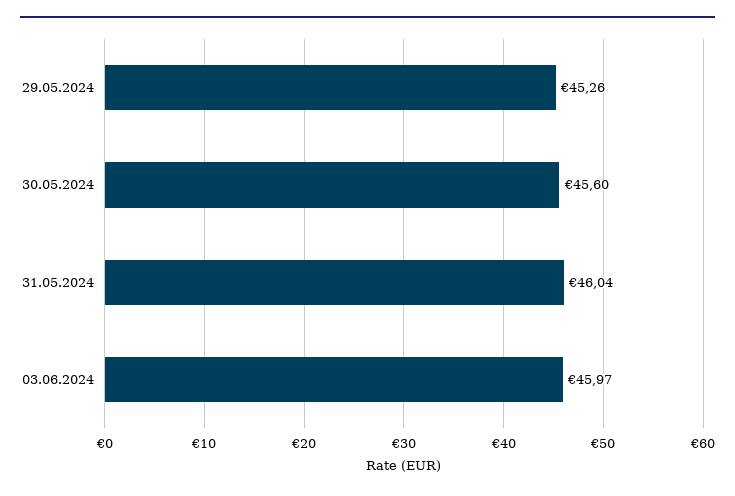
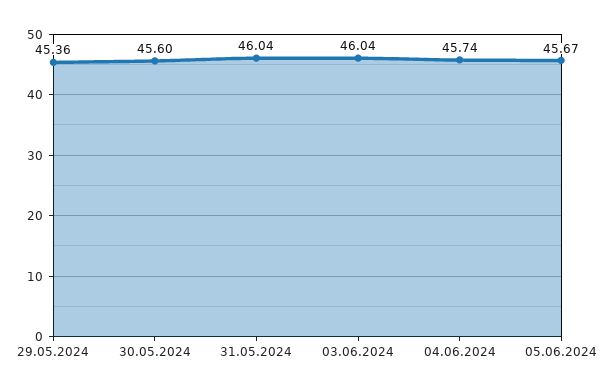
29.05.2024: 45.26 -> 45.36
03.06.2024: 45.97 -> 46.04
04.06.2024: none -> 45.74
05.06.2024: none -> 45.67

